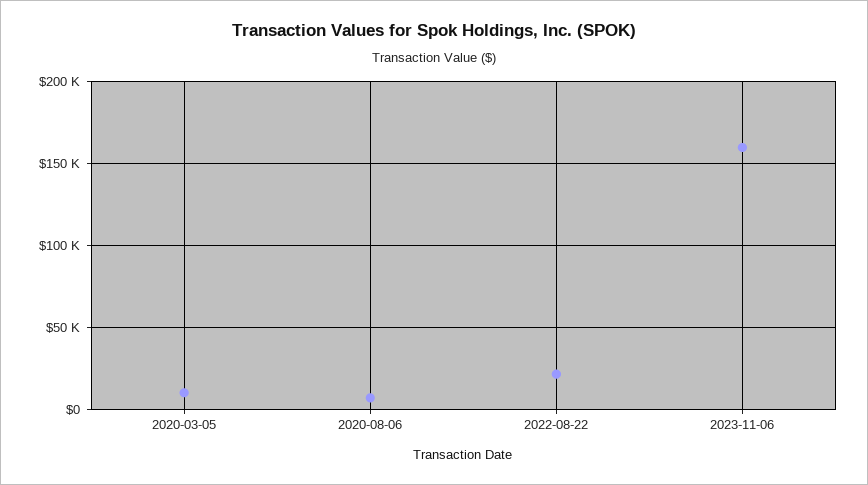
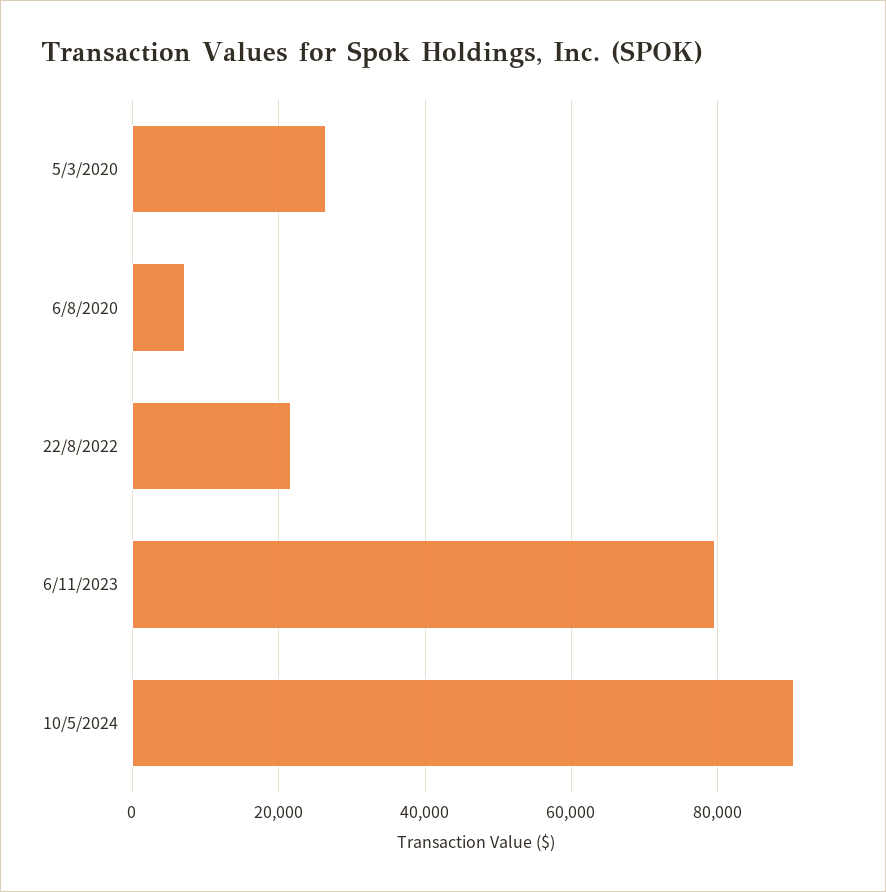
2020-03-05: 10000 -> 26000
2023-11-06: 160000 -> 80000
10/5/2024: none -> 90000

